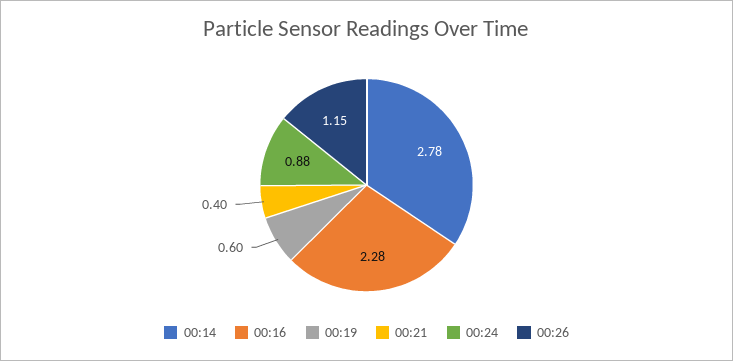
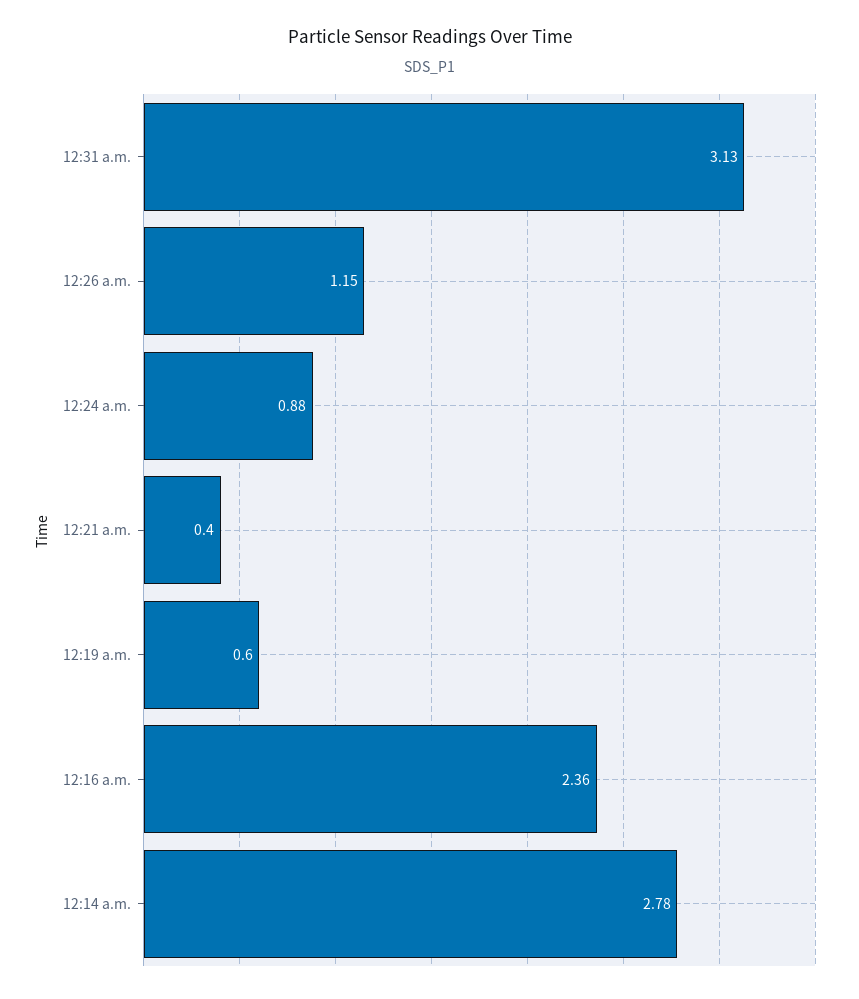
00:16: 2.28 -> 2.36
12:31 a.m.: none -> 3.13

